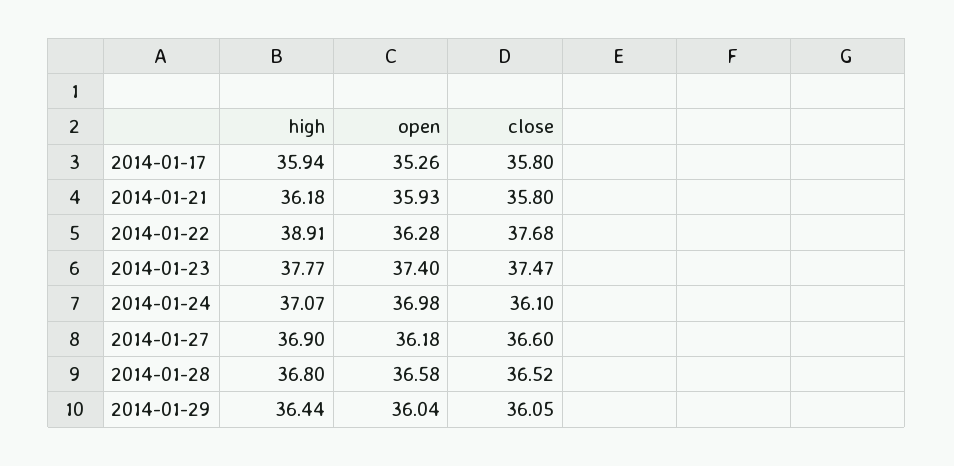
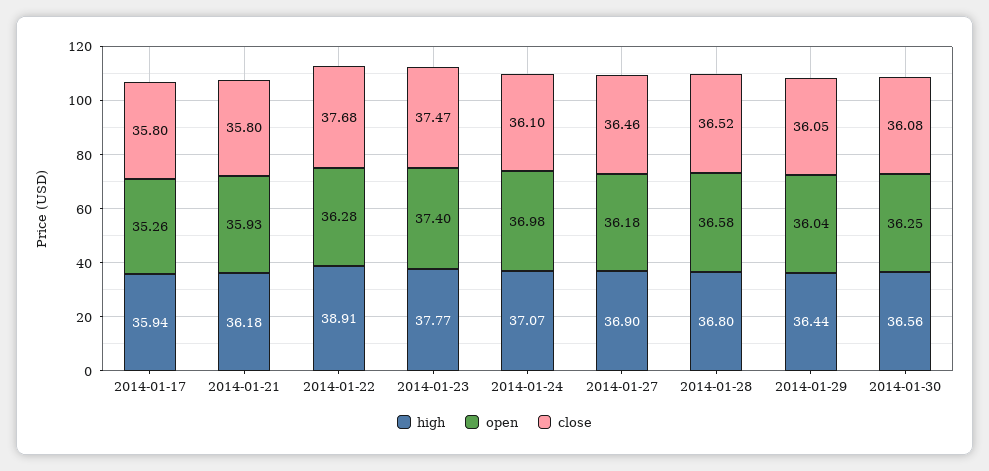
close, 2014-01-27: 36.6 -> 36.46
high, 2014-01-30: none -> 36.56
open, 2014-01-30: none -> 36.25
close, 2014-01-30: none -> 36.08

